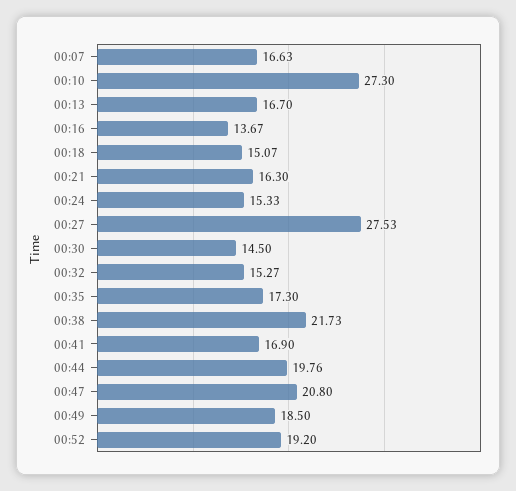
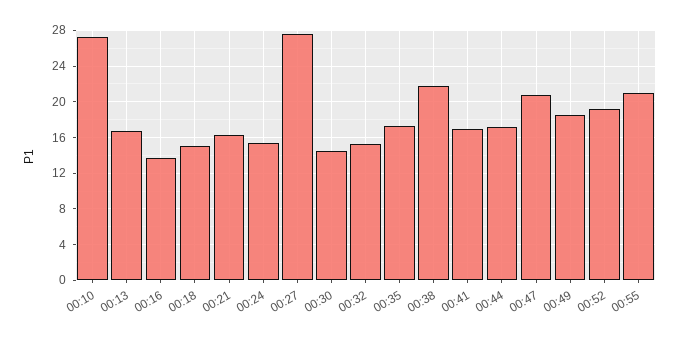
00:07: 16.63 -> none
00:44: 19.76 -> 17
00:55: none -> 21

